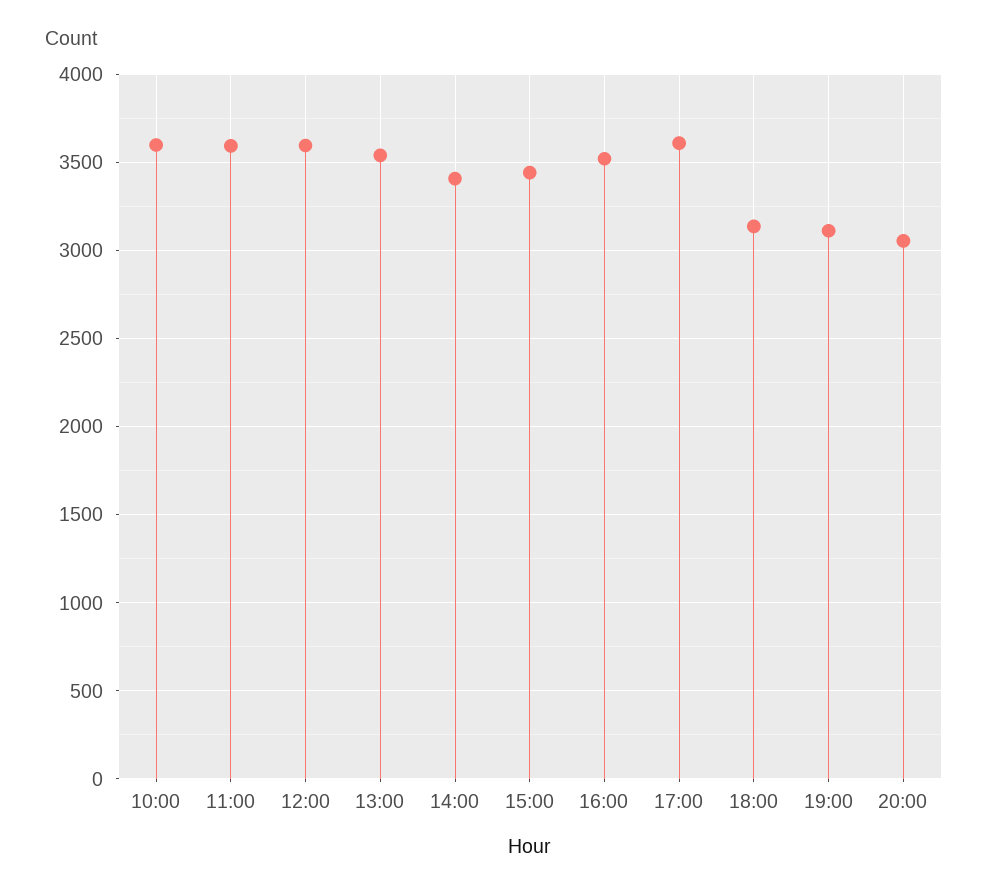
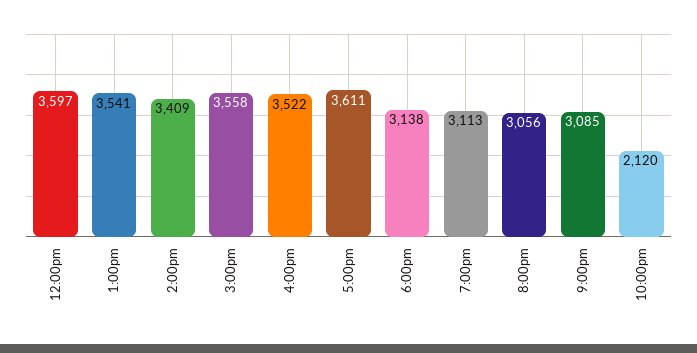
10:00: 3600 -> none
11:00: 3600 -> none
15:00: 3450 -> 3558
9:00pm: none -> 3085
10:00pm: none -> 2120

